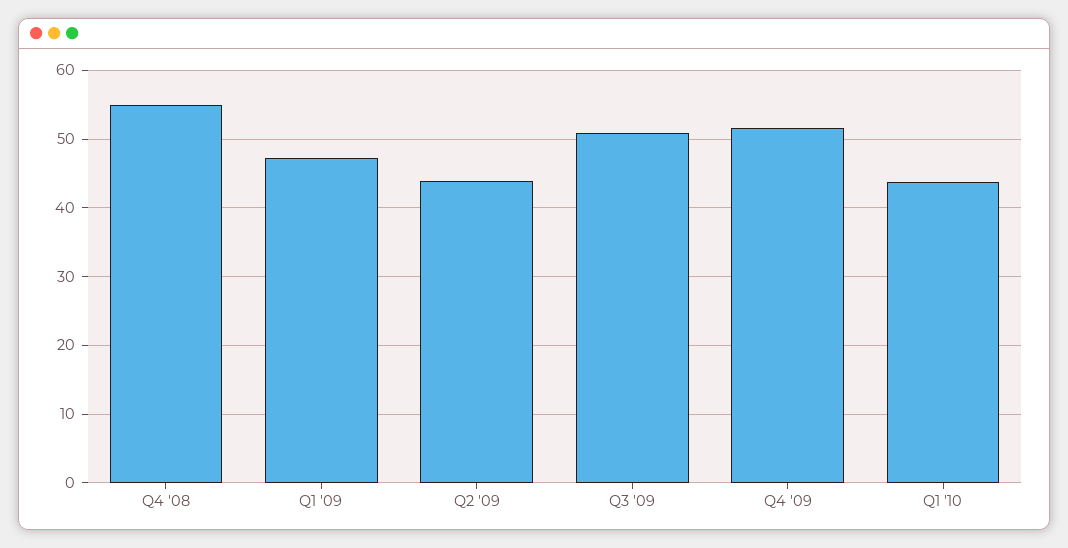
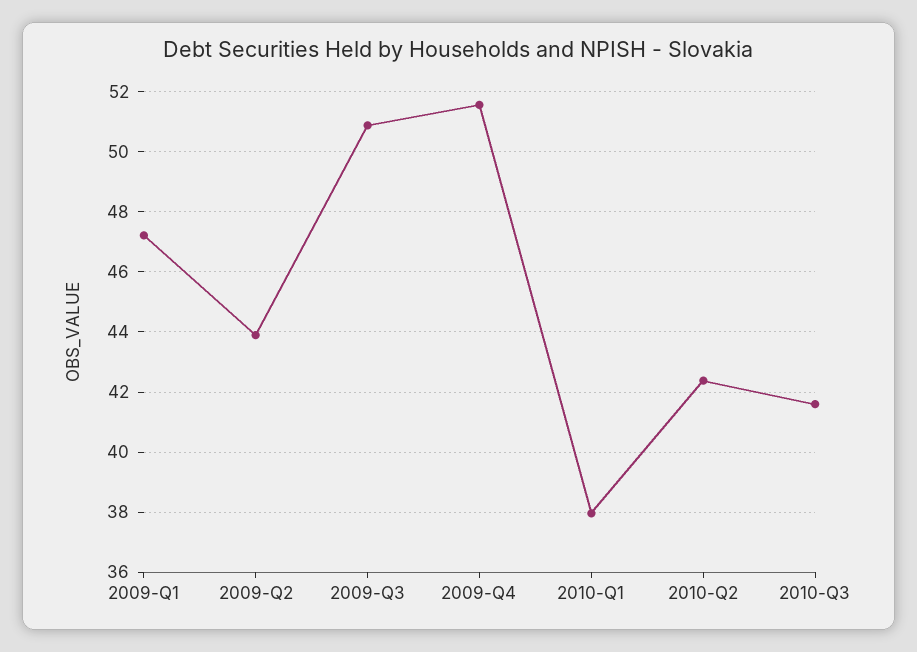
Q4 '08: 55 -> none
Q1 '10: 44 -> 38
2010-Q2: none -> 42.4
2010-Q3: none -> 41.6

